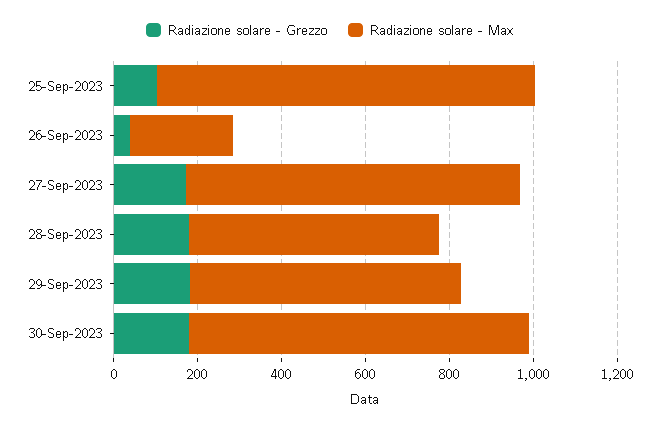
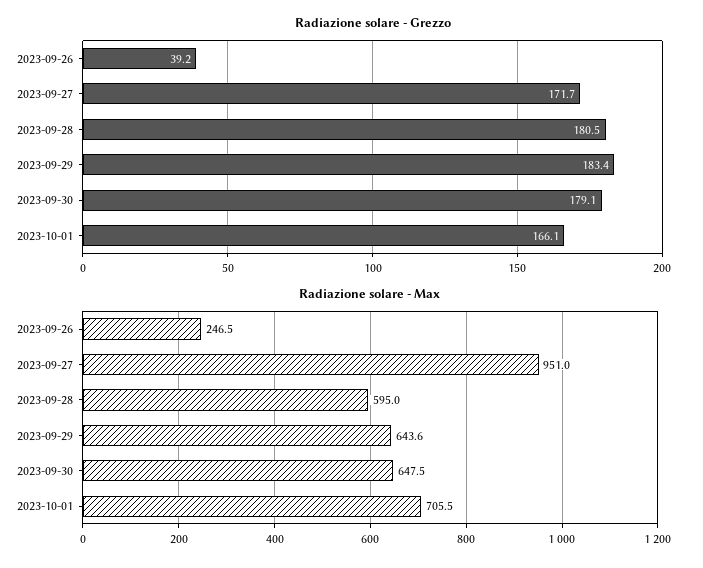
Radiazione solare - Grezzo, 25-Sep-2023: 100 -> none
Radiazione solare - Max, 25-Sep-2023: 900 -> none
Radiazione solare - Max, 27-Sep-2023: 800 -> 951
Radiazione solare - Max, 30-Sep-2023: 800 -> 647.5
Radiazione solare - Grezzo, 2023-10-01: none -> 166.1
Radiazione solare - Max, 2023-10-01: none -> 705.5

